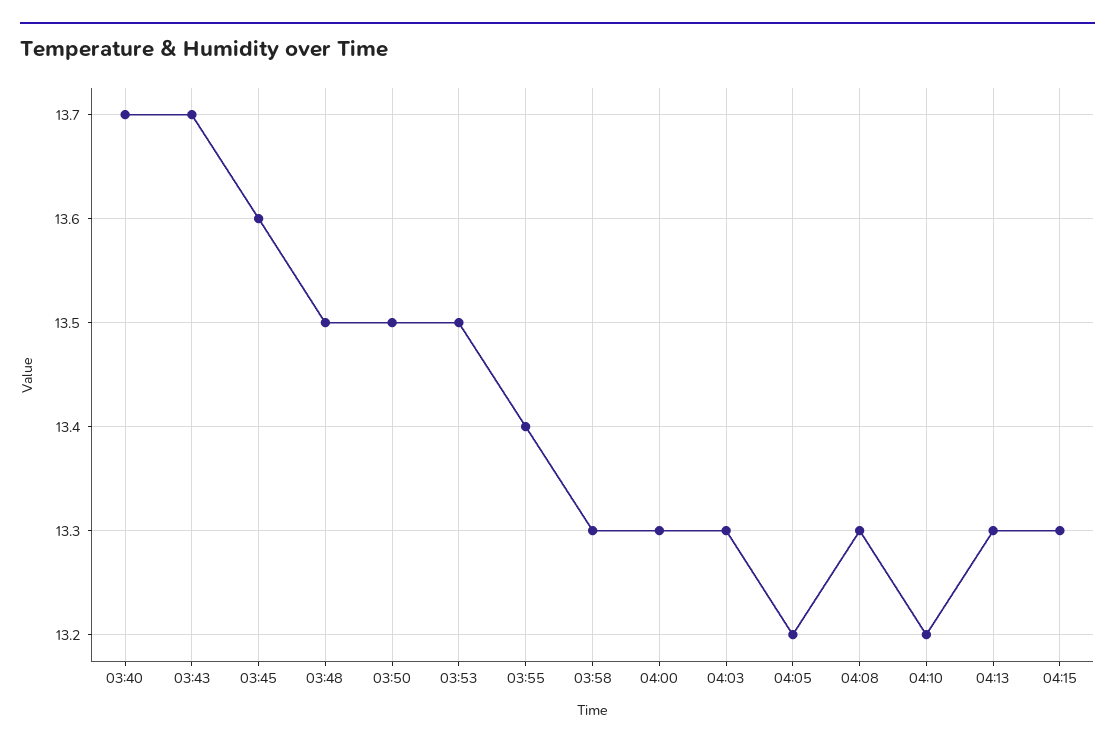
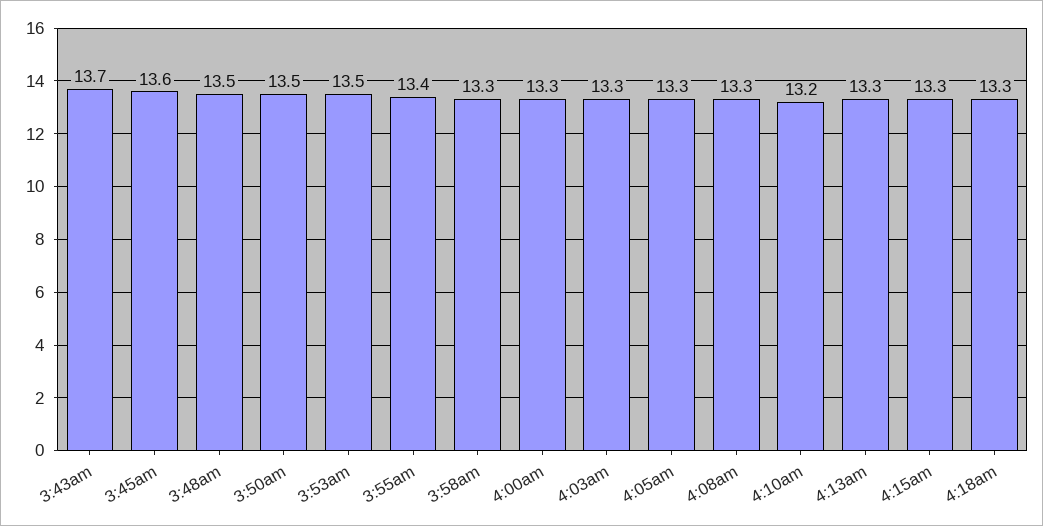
03:40: 13.7 -> none
04:05: 13.2 -> 13.3
4:18am: none -> 13.3

